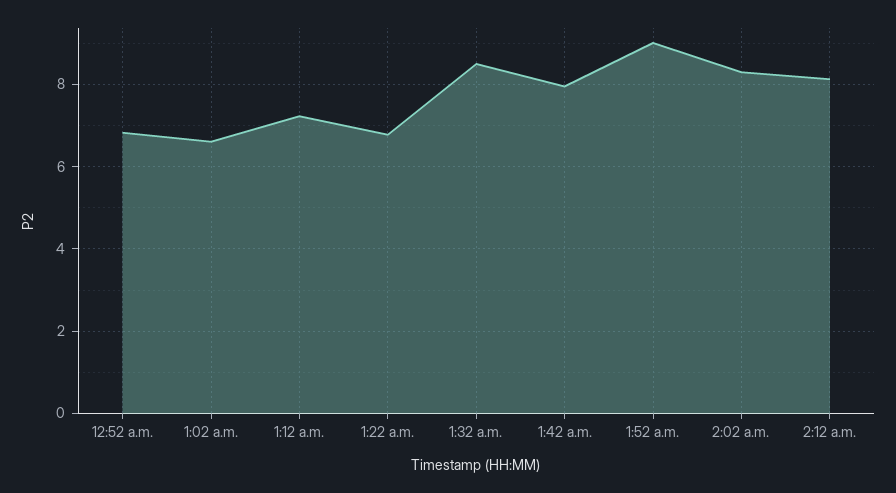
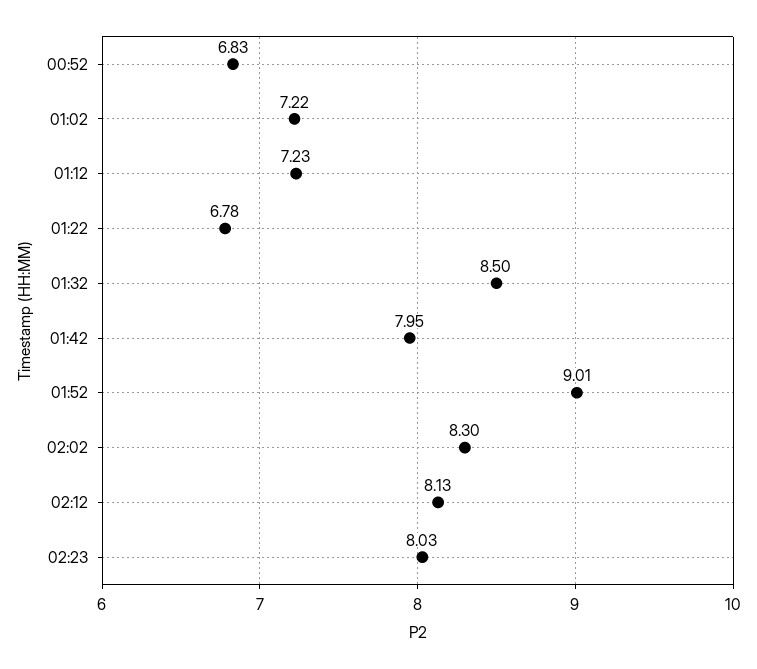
1:02 a.m.: 6.6 -> 7.22
02:23: none -> 8.03

